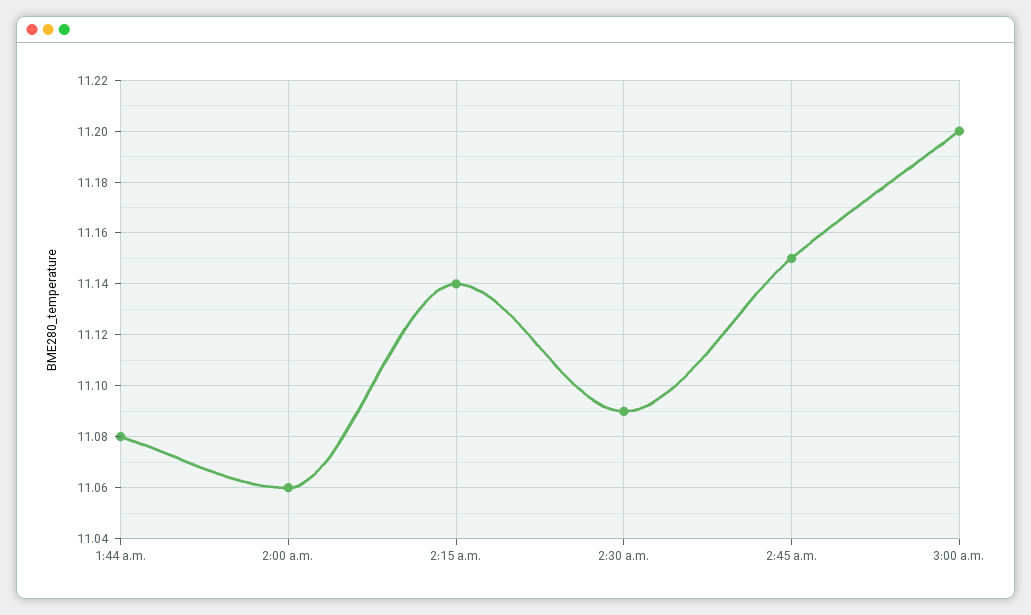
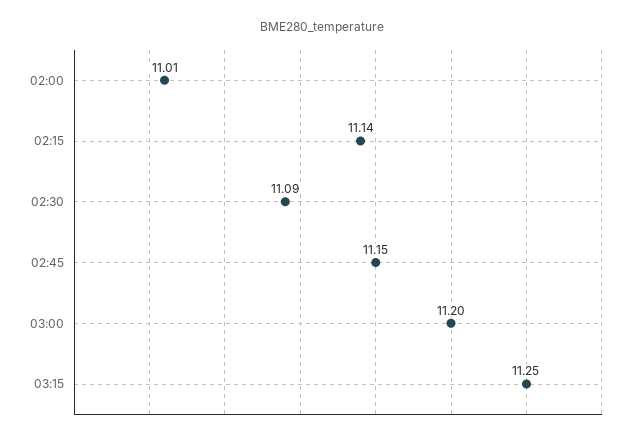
1:44 a.m.: 11.08 -> none
2:00 a.m.: 11.06 -> 11.01
03:15: none -> 11.25

